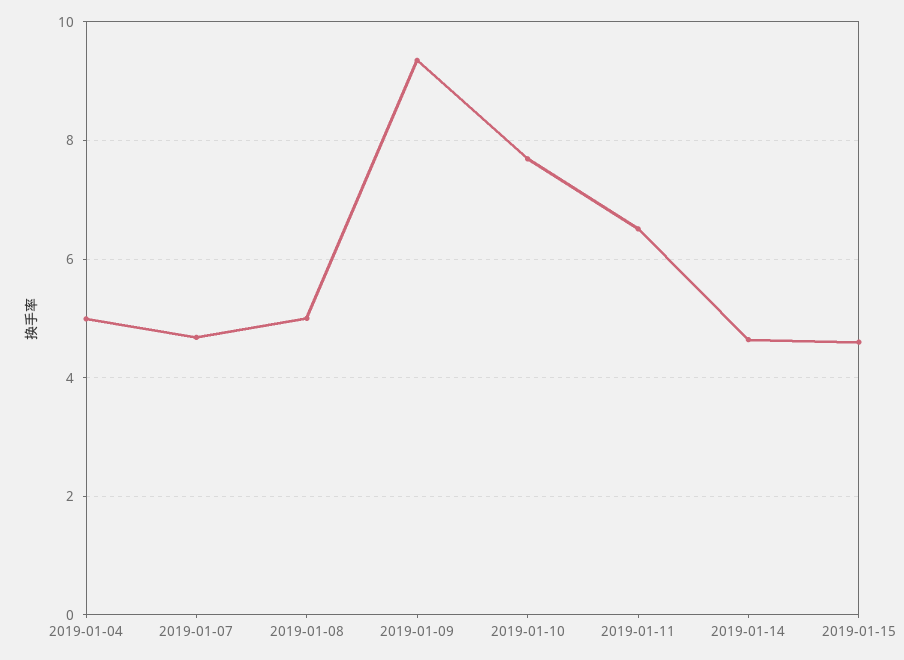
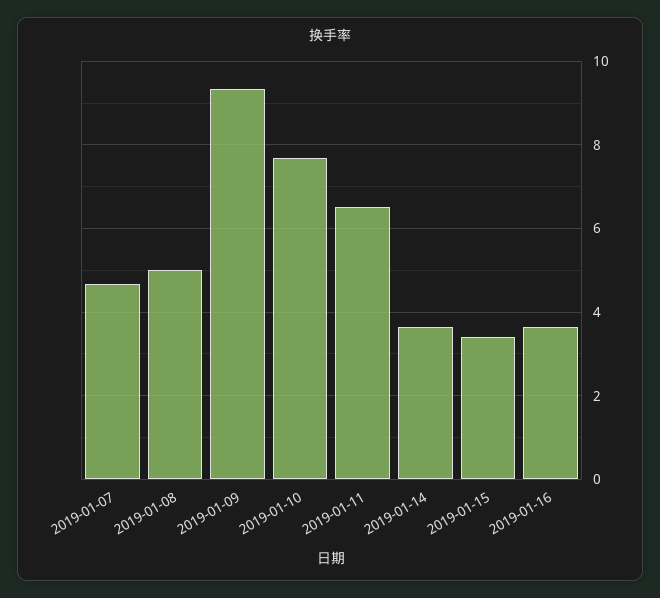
2019-01-04: 5 -> none
2019-01-14: 4.6 -> 3.6
2019-01-15: 4.6 -> 3.4
2019-01-16: none -> 3.6

